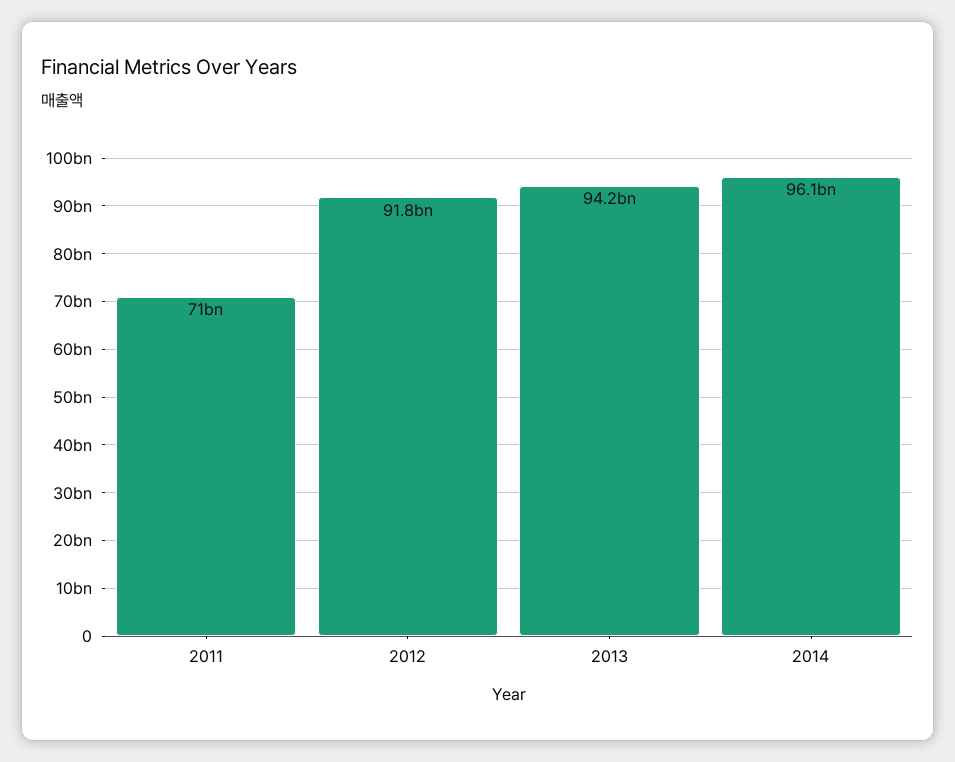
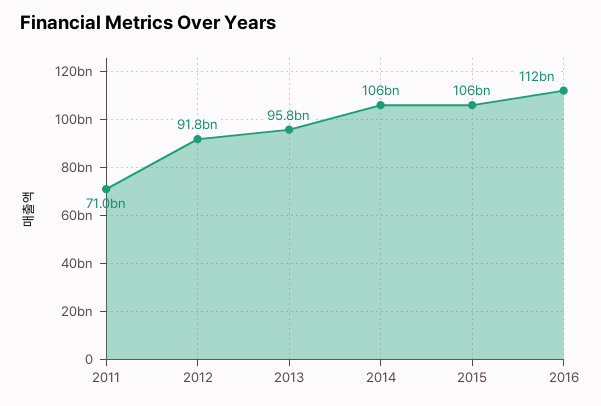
2013: 94200000000 -> 95800000000
2014: 96100000000 -> 106000000000
2015: none -> 106000000000
2016: none -> 112000000000

